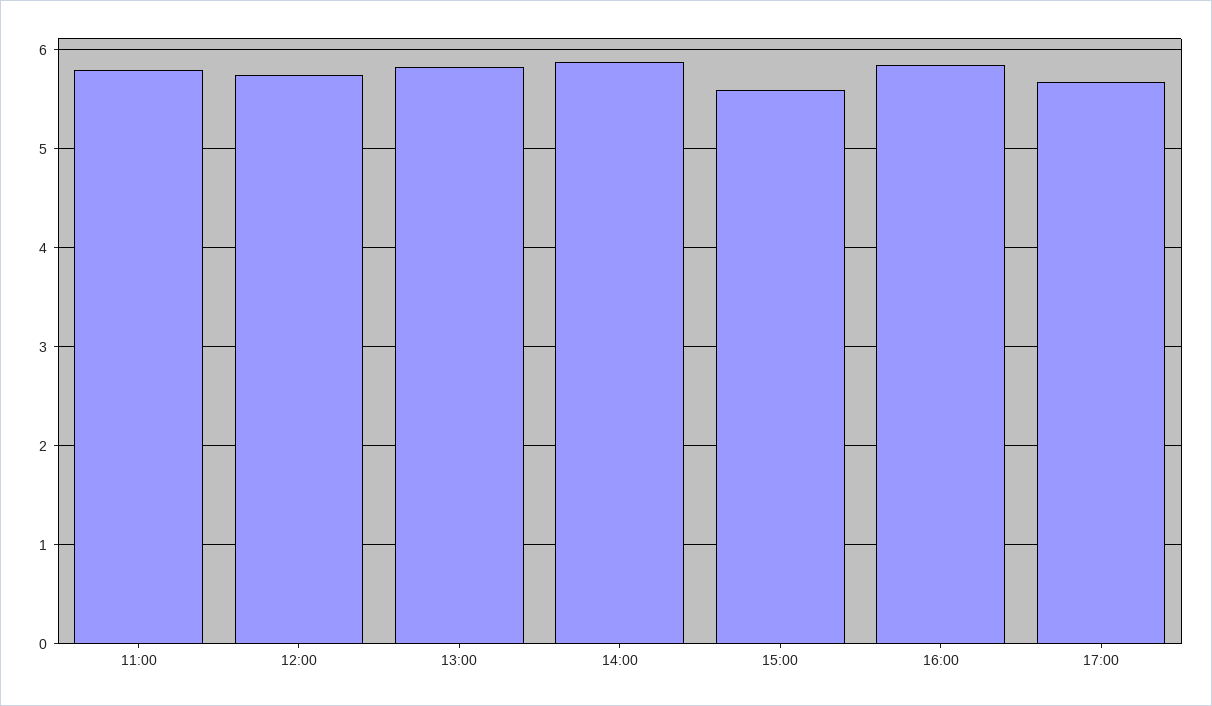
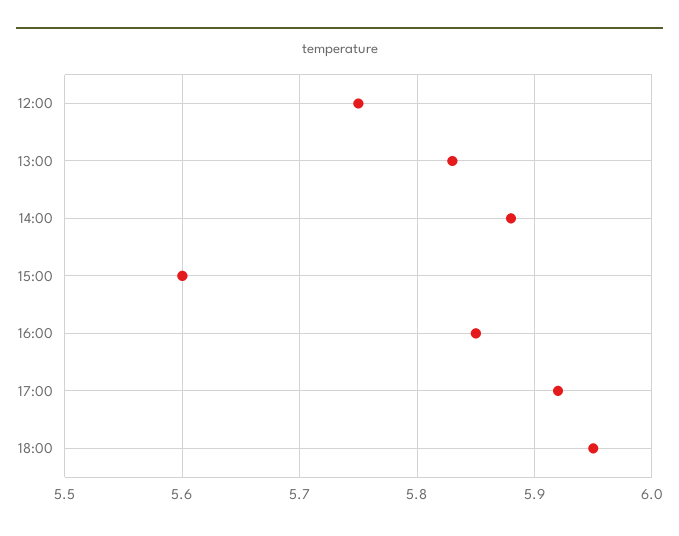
11:00: 5.8 -> none
17:00: 5.7 -> 5.92
18:00: none -> 5.95

